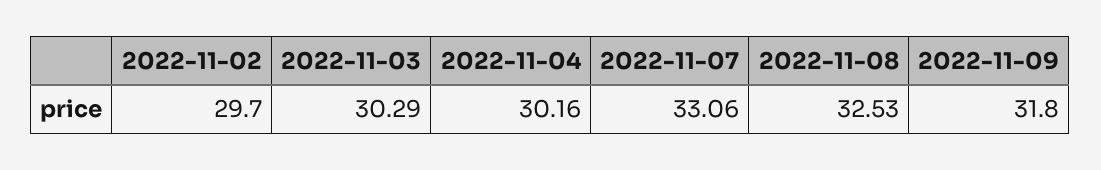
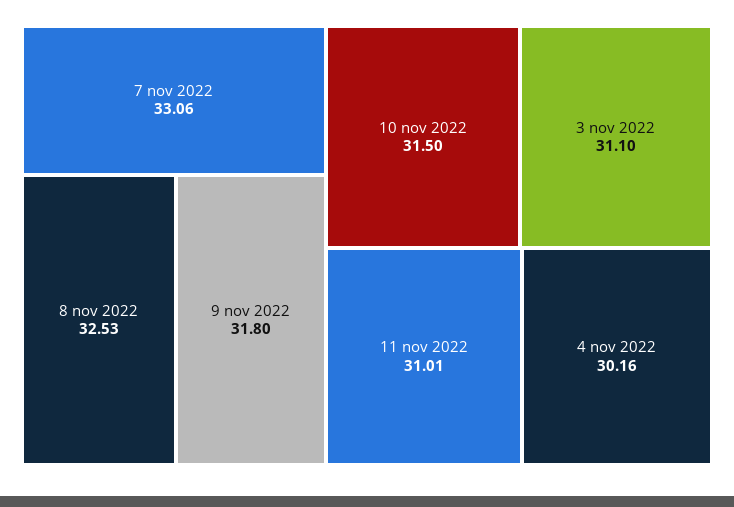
2022-11-02: 29.7 -> none
2022-11-03: 30.29 -> 31.1
10 nov 2022: none -> 31.5
11 nov 2022: none -> 31.01

